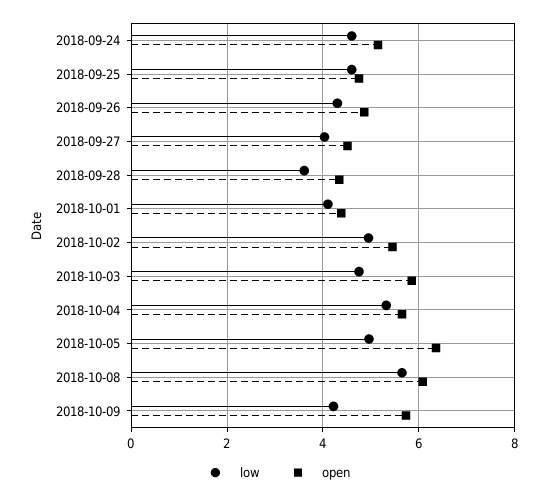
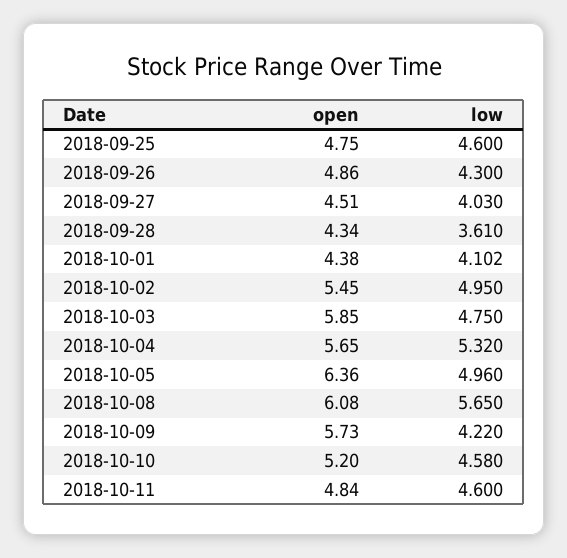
low, 2018-09-24: 4.6 -> none
open, 2018-09-24: 5.2 -> none
open, 2018-10-10: none -> 5.2
low, 2018-10-10: none -> 4.58
open, 2018-10-11: none -> 4.84
low, 2018-10-11: none -> 4.6

